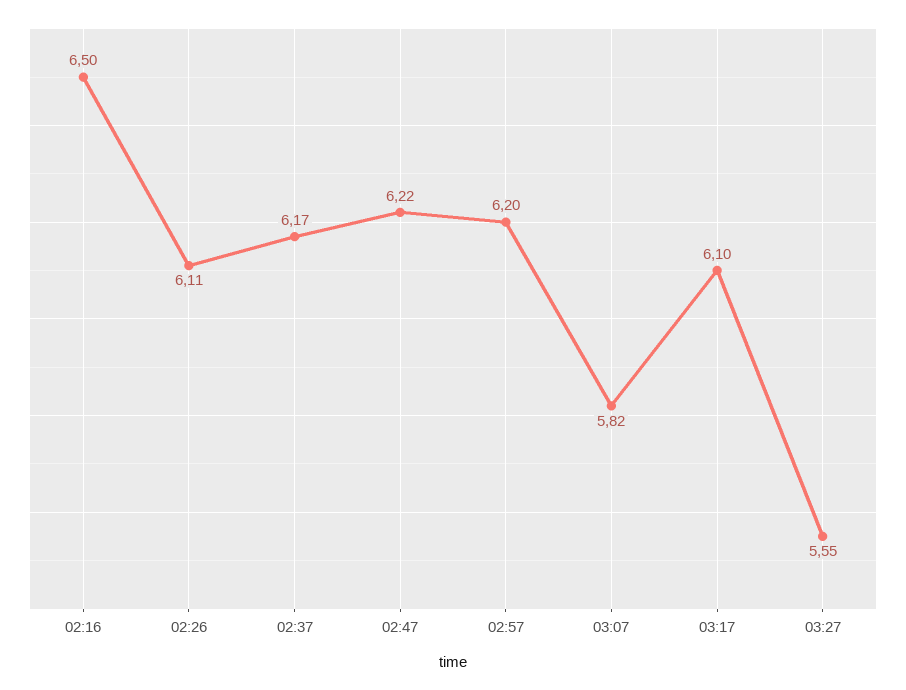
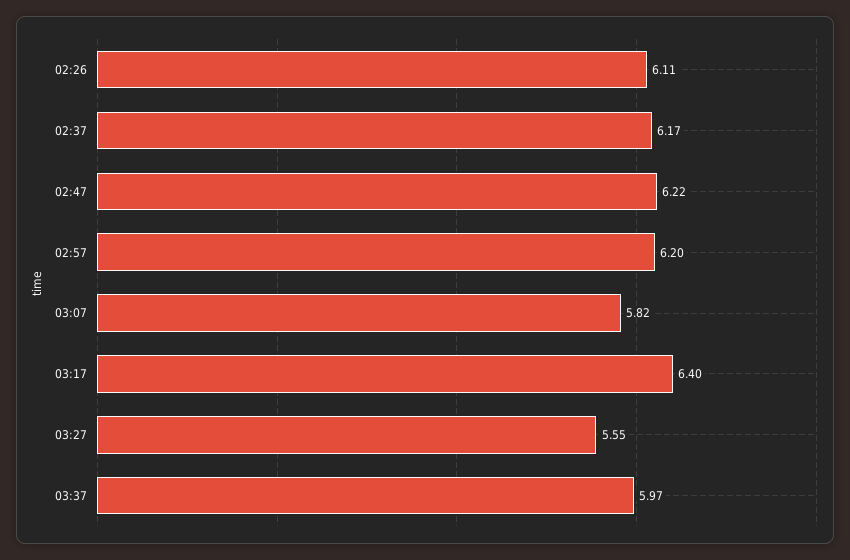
02:16: 6.5 -> none
03:17: 6.1 -> 6.4
03:37: none -> 5.97

